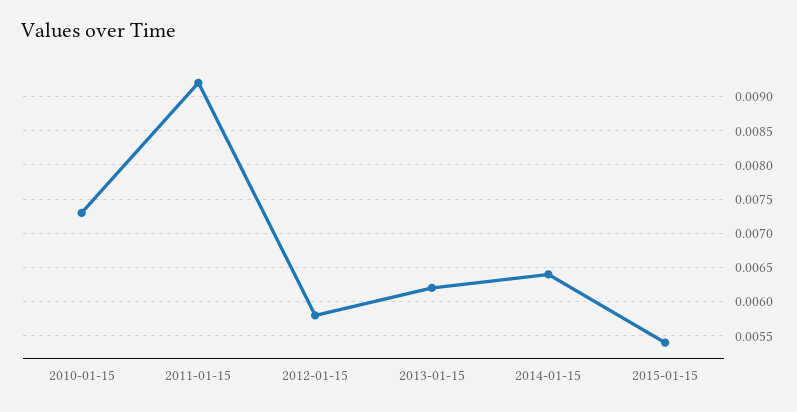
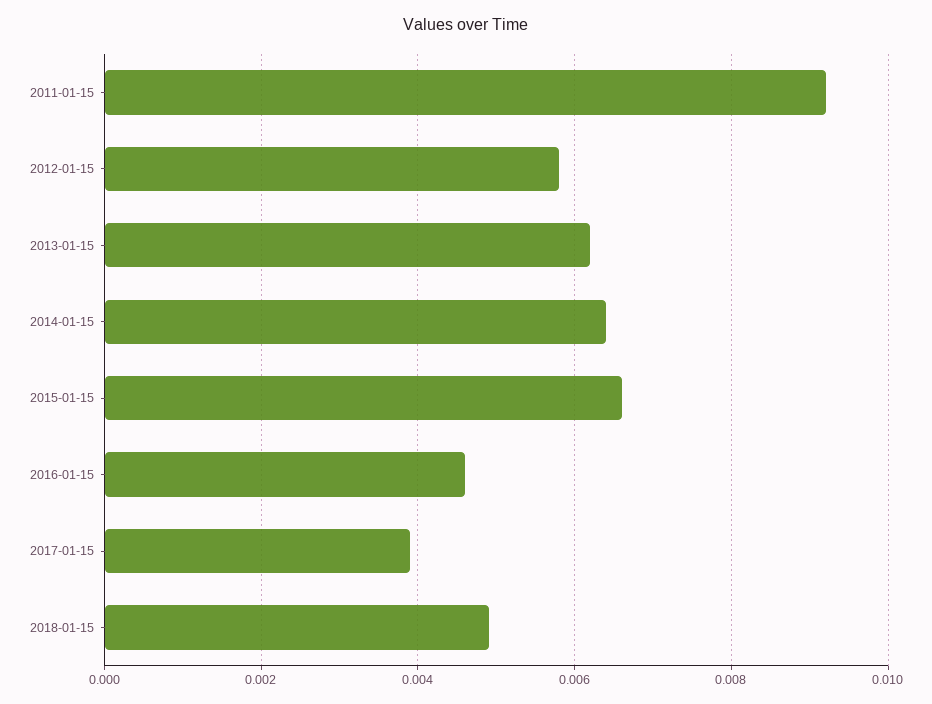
2010-01-15: 0.0073 -> none
2015-01-15: 0.0054 -> 0.0065
2016-01-15: none -> 0.0045
2017-01-15: none -> 0.004
2018-01-15: none -> 0.005

